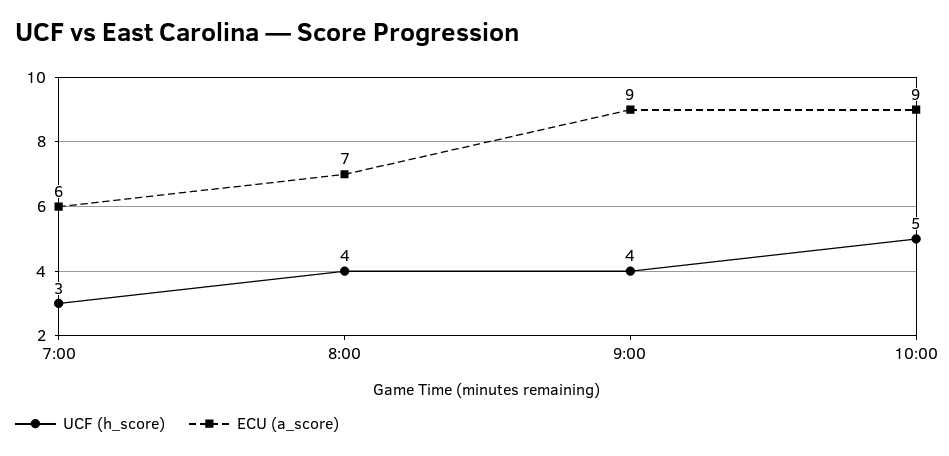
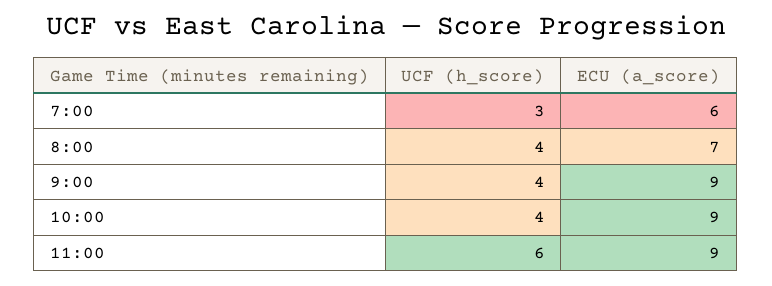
UCF (h_score), 10:00: 5 -> 4
UCF (h_score), 11:00: none -> 6
ECU (a_score), 11:00: none -> 9

